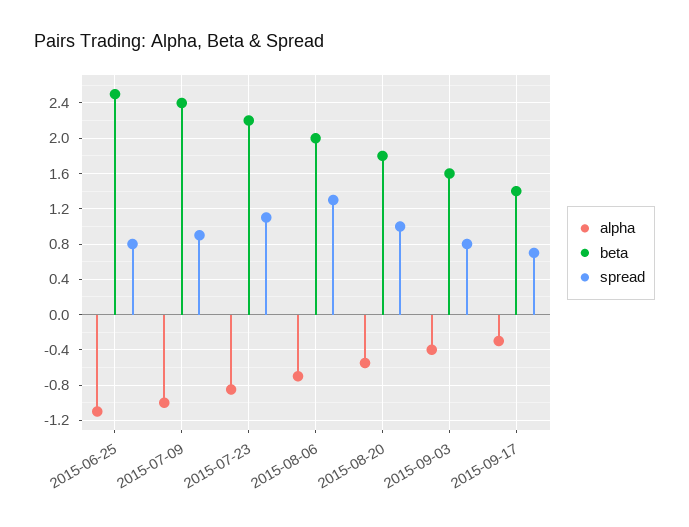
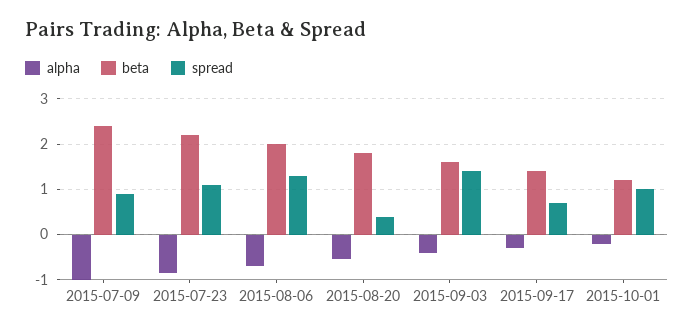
alpha, 2015-06-25: -1.1 -> none
beta, 2015-06-25: 2.5 -> none
spread, 2015-06-25: 0.8 -> none
spread, 2015-08-20: 1 -> 0.4
spread, 2015-09-03: 0.8 -> 1.4
alpha, 2015-10-01: none -> -0.2
beta, 2015-10-01: none -> 1.2
spread, 2015-10-01: none -> 1

